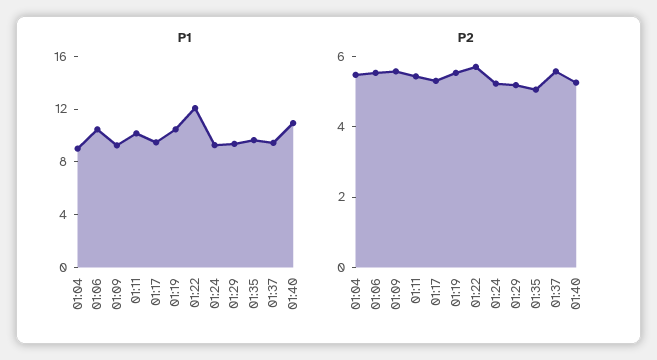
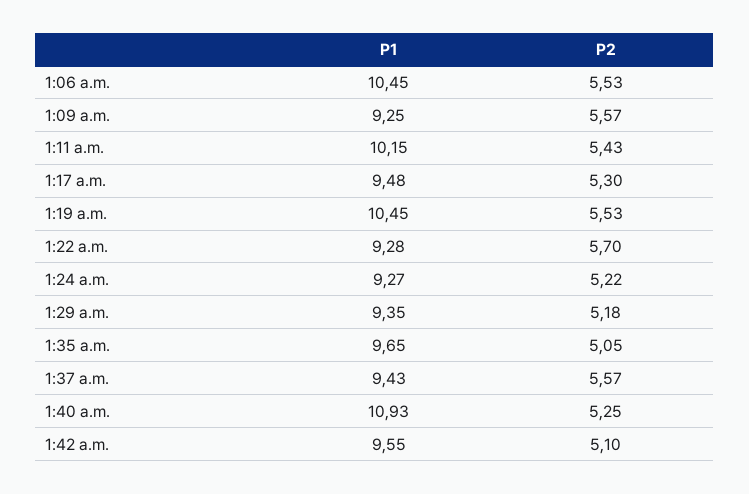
P1, 01:04: 9 -> none
P1, 01:22: 12 -> 9.28
P2, 01:04: 5.5 -> none
P1, 1:42 a.m.: none -> 9.55
P2, 1:42 a.m.: none -> 5.1

